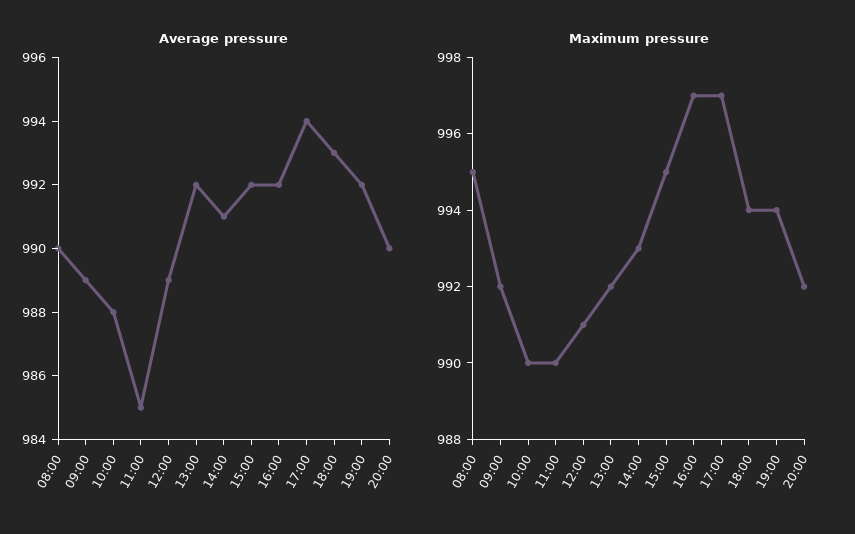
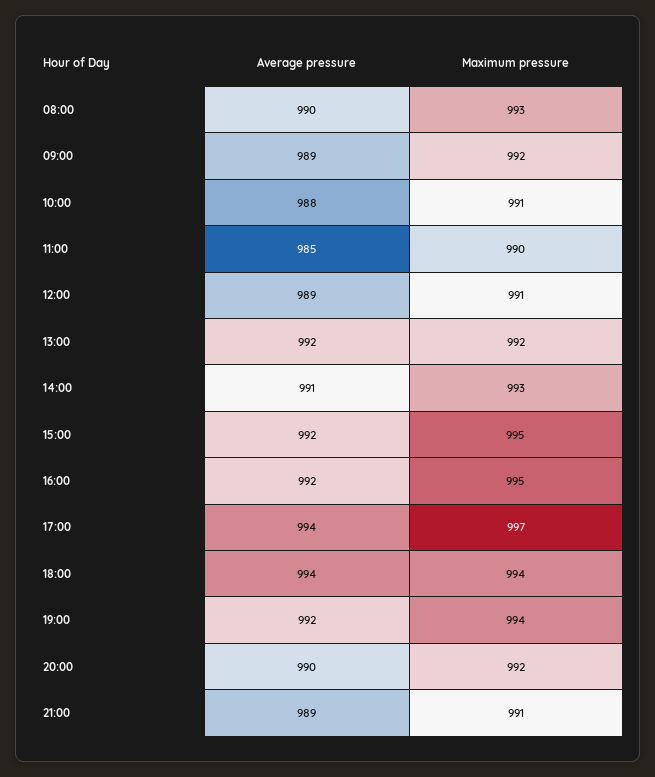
Average pressure, 18:00: 993 -> 994
Maximum pressure, 08:00: 995 -> 993
Maximum pressure, 10:00: 990 -> 991
Maximum pressure, 16:00: 997 -> 995
Average pressure, 21:00: none -> 989
Maximum pressure, 21:00: none -> 991

